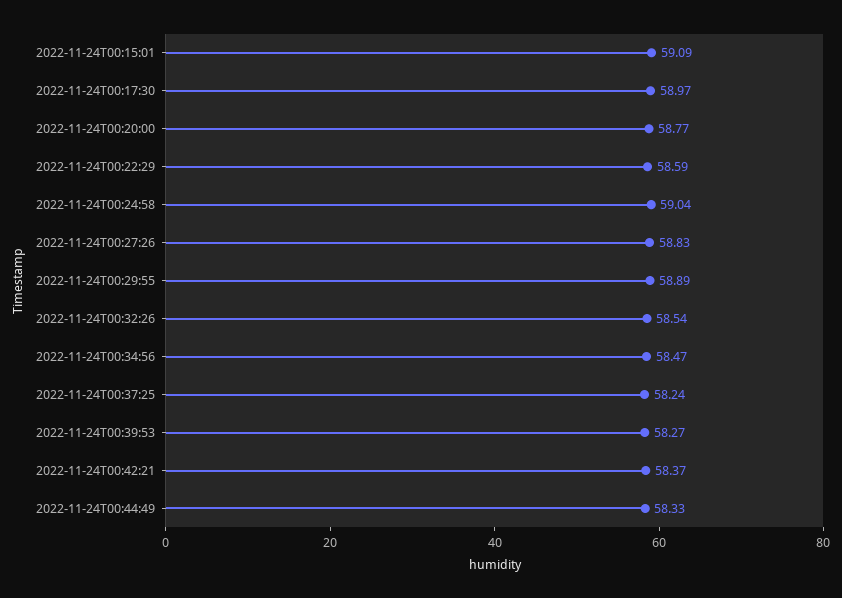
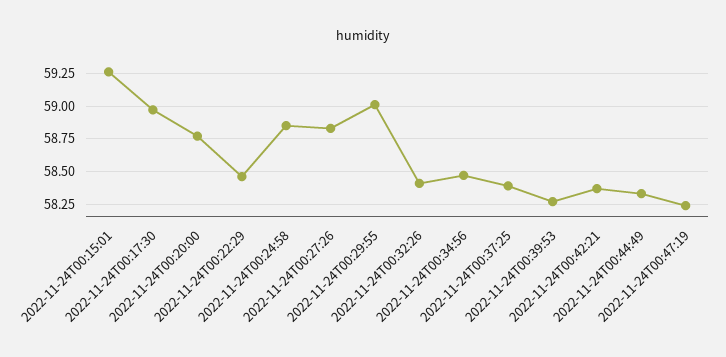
2022-11-24T00:15:01: 59.09 -> 59.25
2022-11-24T00:22:29: 58.59 -> 58.45
2022-11-24T00:24:58: 59.04 -> 58.85
2022-11-24T00:29:55: 58.89 -> 59
2022-11-24T00:32:26: 58.54 -> 58.4
2022-11-24T00:37:25: 58.24 -> 58.4
2022-11-24T00:47:19: none -> 58.25

